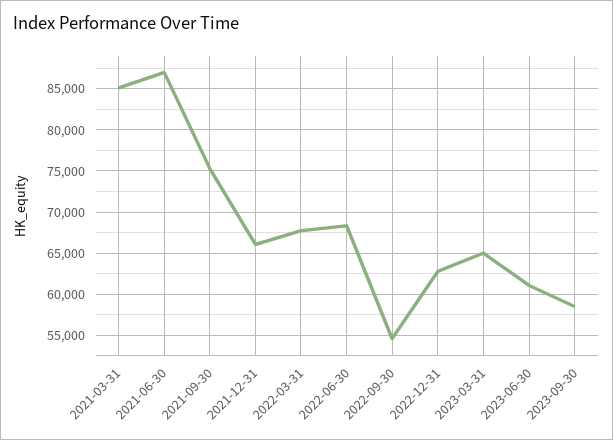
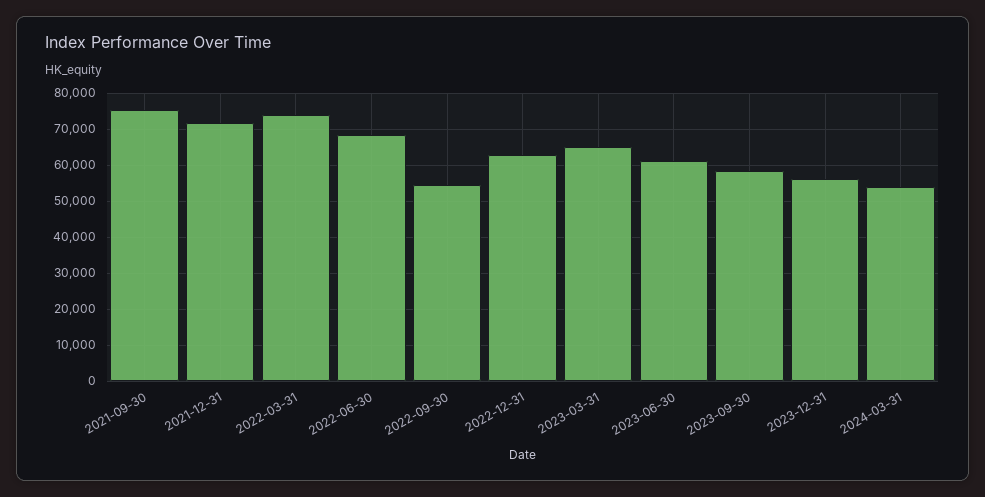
2021-03-31: 85000 -> none
2021-06-30: 87000 -> none
2021-12-31: 66000 -> 72000
2022-03-31: 68000 -> 74000
2023-12-31: none -> 56000
2024-03-31: none -> 54000

